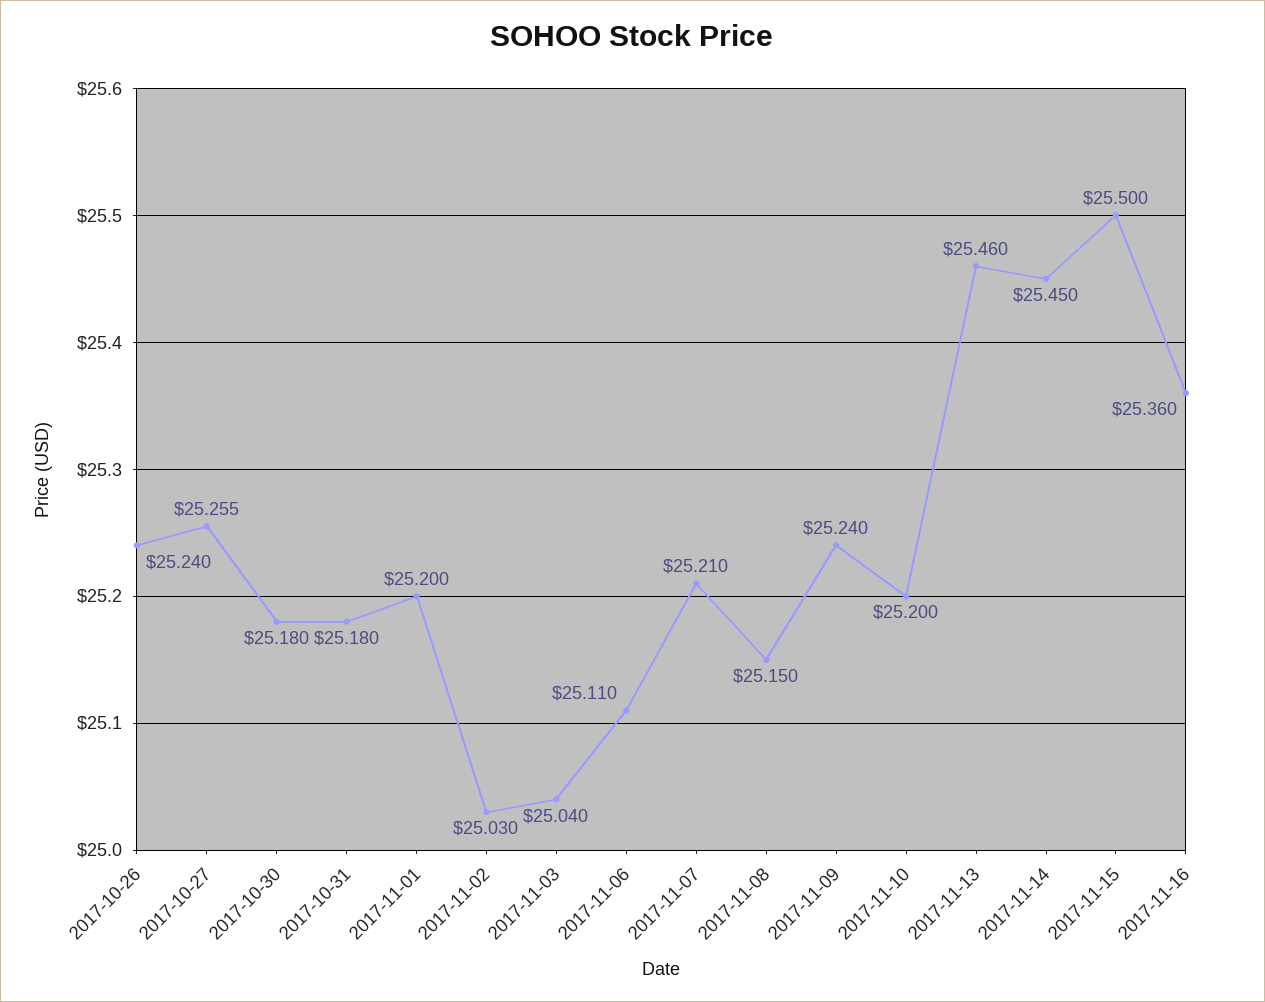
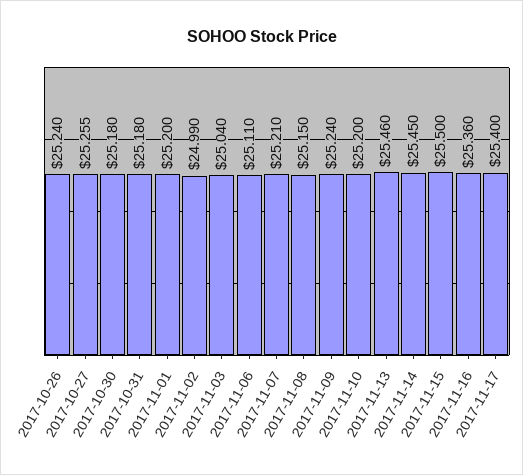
2017-11-02: 25.03 -> 24.99
2017-11-17: none -> 25.4

